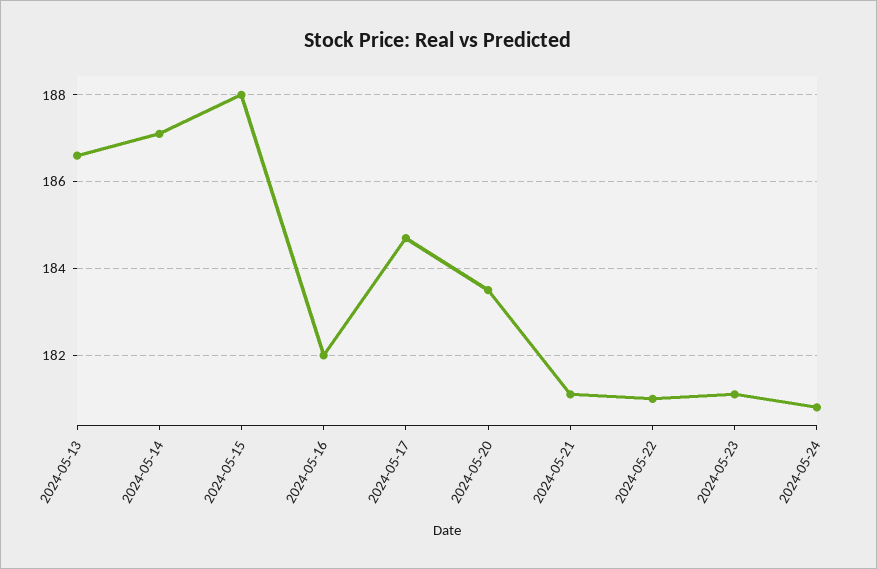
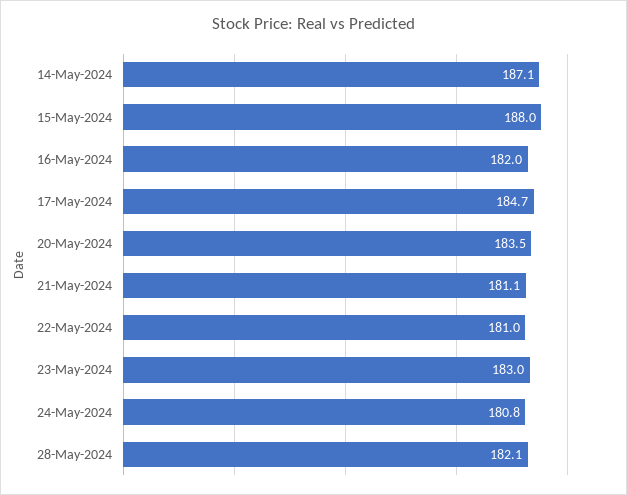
2024-05-13: 186.5 -> none
2024-05-23: 181 -> 183
28-May-2024: none -> 182.1

